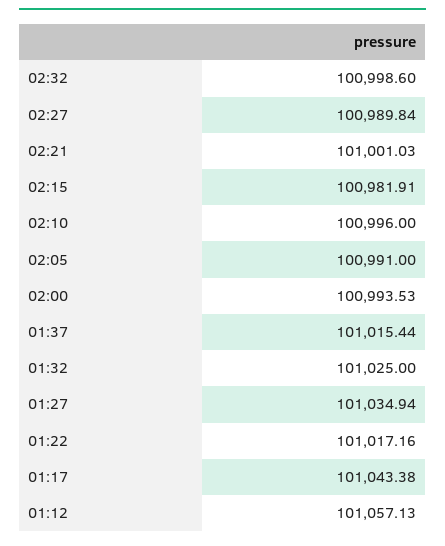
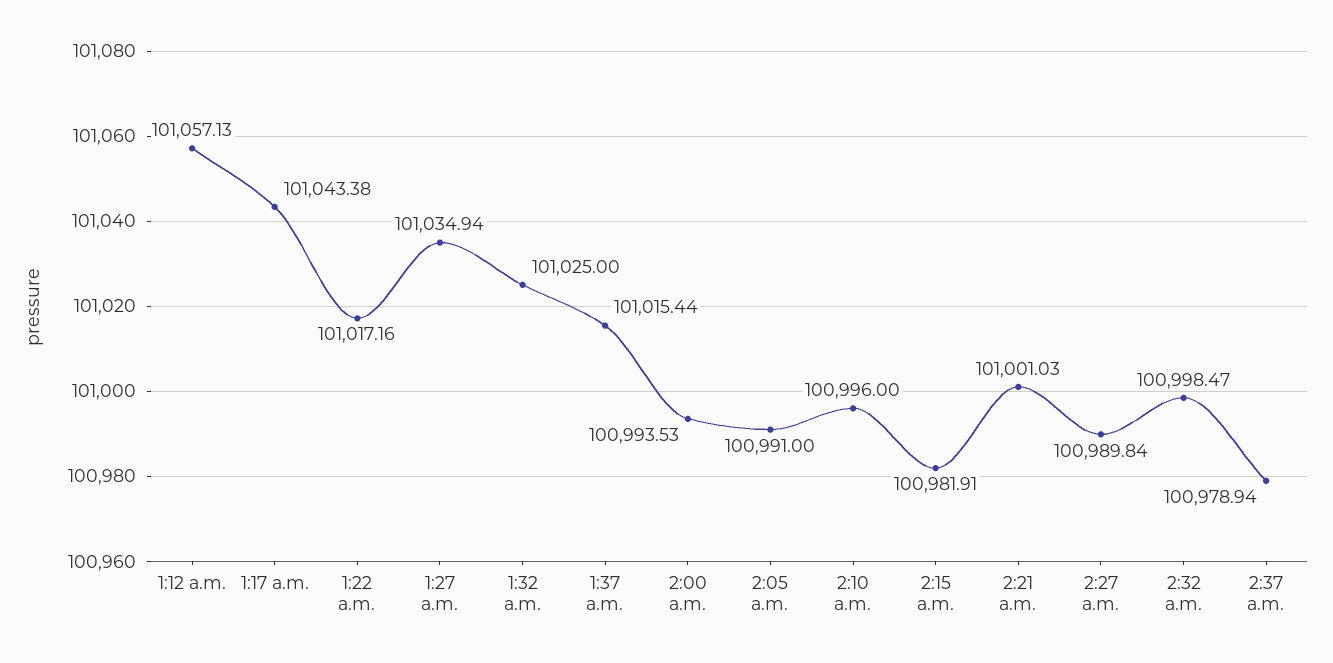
02:32: 100998.6 -> 100998.47
2:37 a.m.: none -> 100978.94

